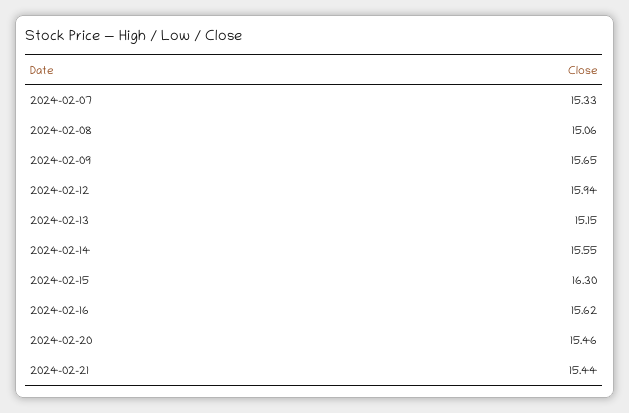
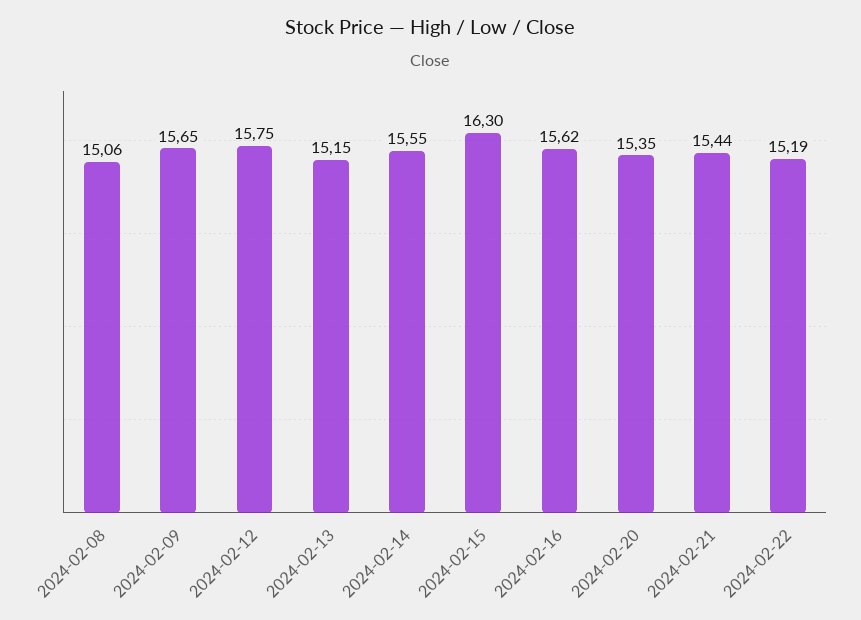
2024-02-07: 15.33 -> none
2024-02-12: 15.94 -> 15.75
2024-02-20: 15.46 -> 15.35
2024-02-22: none -> 15.19

